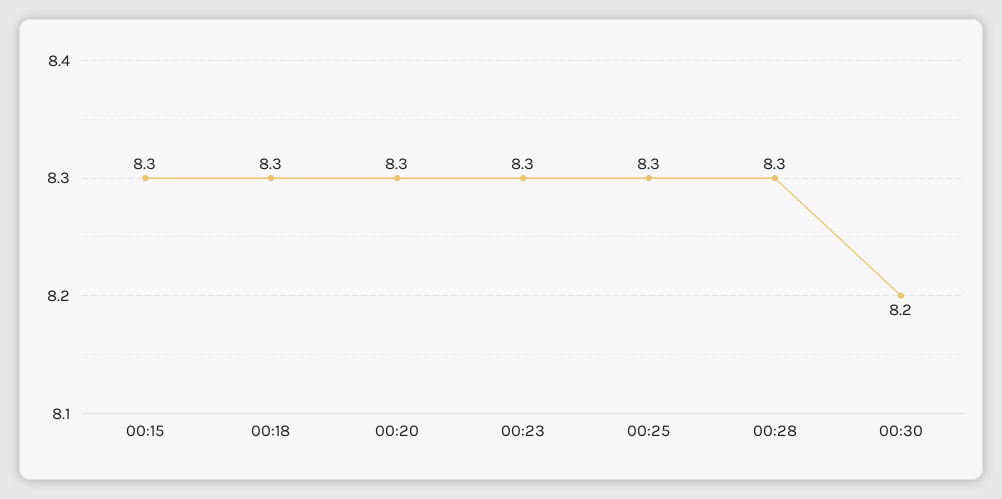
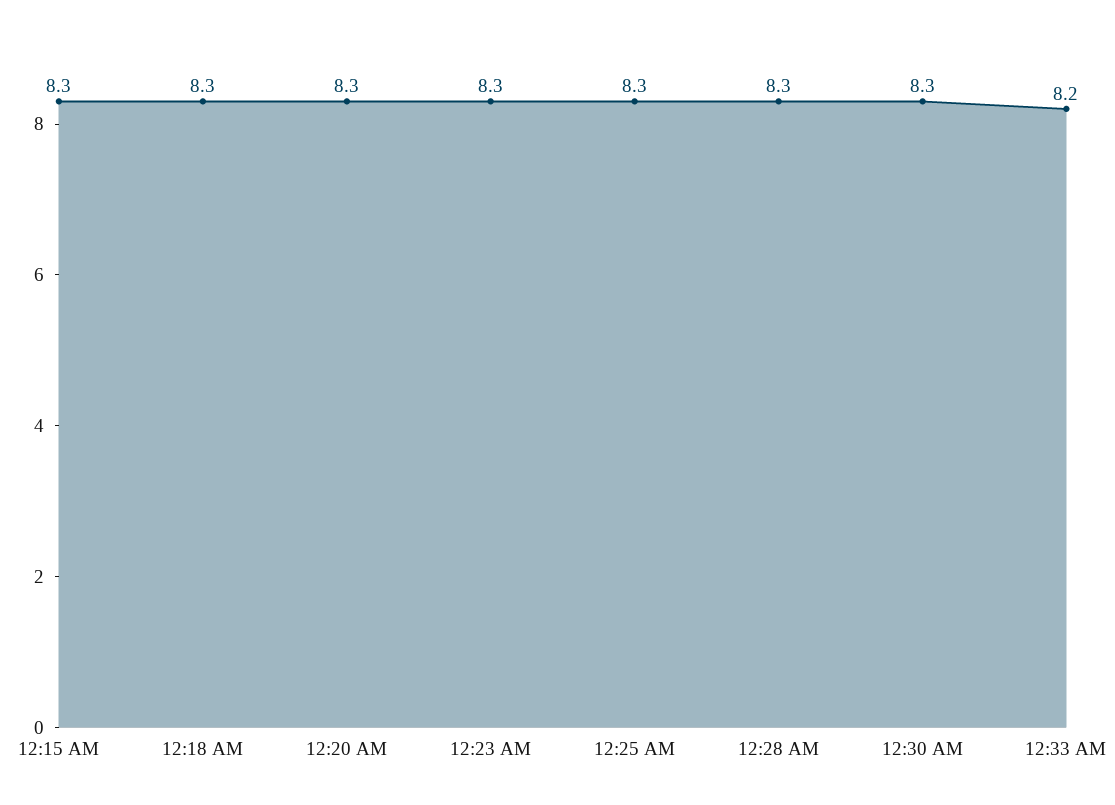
00:30: 8.2 -> 8.3
12:33 AM: none -> 8.2

